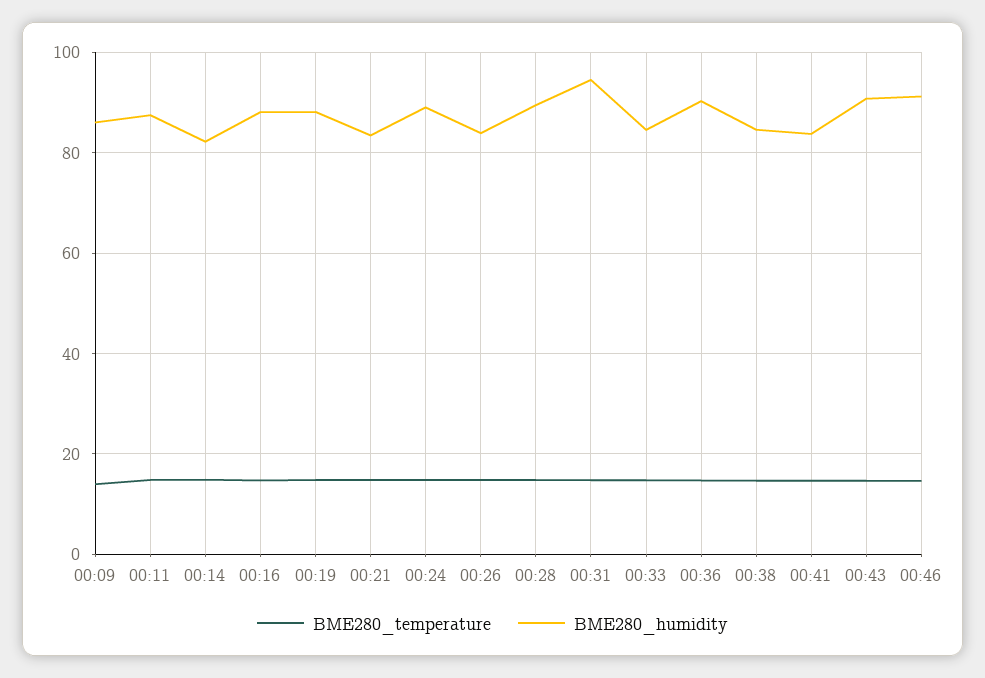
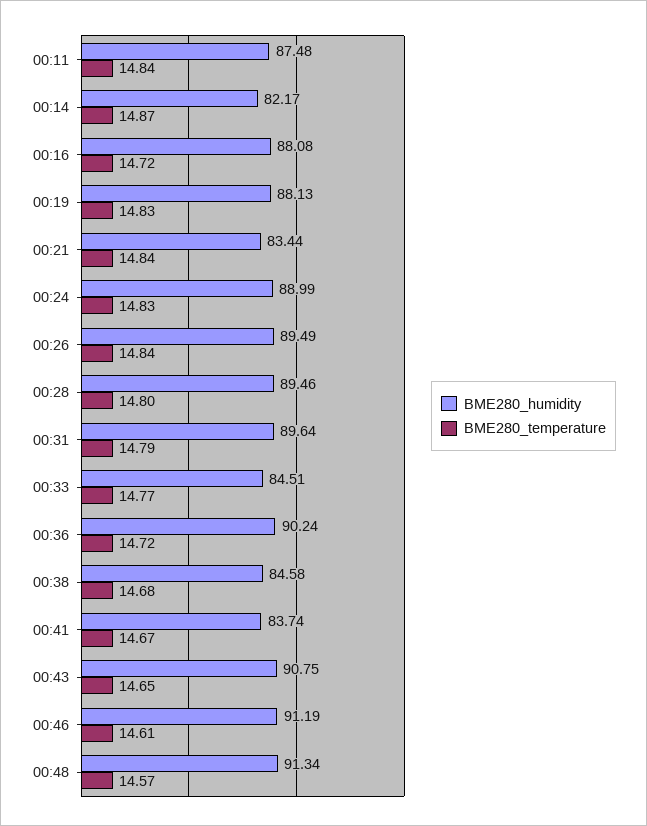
BME280_temperature, 00:09: 14 -> none
BME280_humidity, 00:09: 86 -> none
BME280_humidity, 00:26: 84 -> 89.49
BME280_humidity, 00:31: 94 -> 89.64
BME280_humidity, 00:48: none -> 91.34
BME280_temperature, 00:48: none -> 14.57

